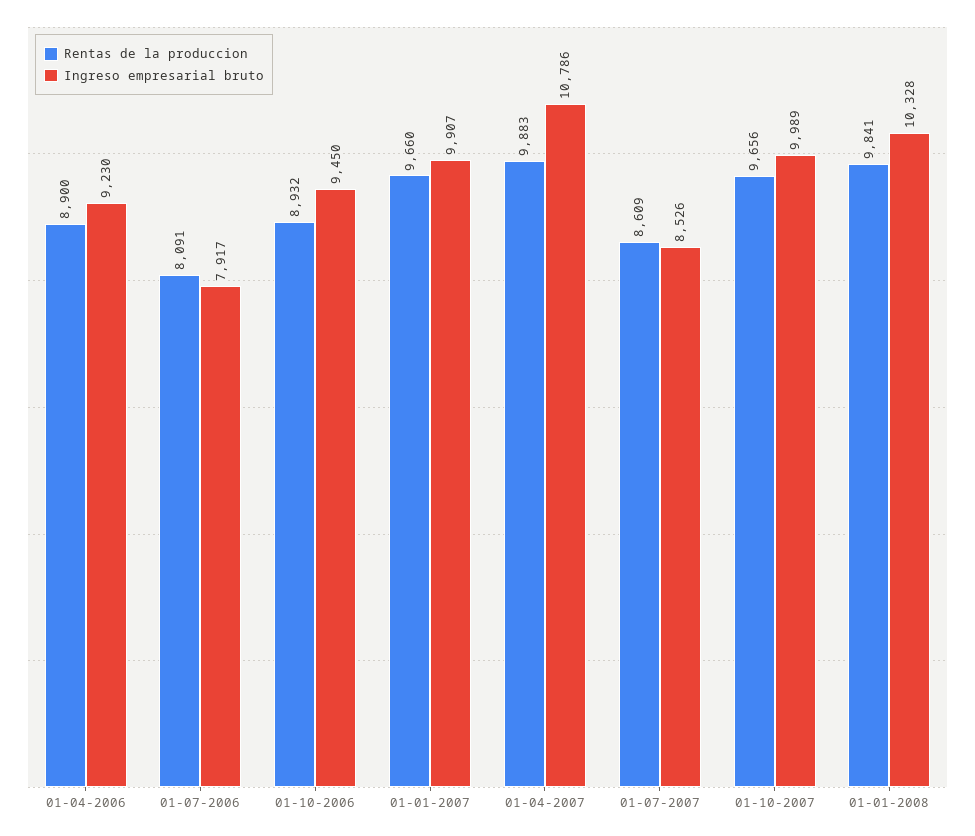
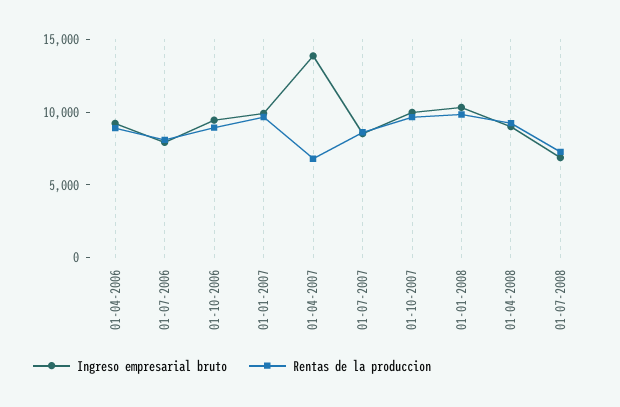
Rentas de la produccion, 01-04-2007: 9883 -> 7000
Ingreso empresarial bruto, 01-04-2007: 10786 -> 14000
Ingreso empresarial bruto, 01-04-2008: none -> 9000
Rentas de la produccion, 01-04-2008: none -> 9000
Ingreso empresarial bruto, 01-07-2008: none -> 7000
Rentas de la produccion, 01-07-2008: none -> 7000

